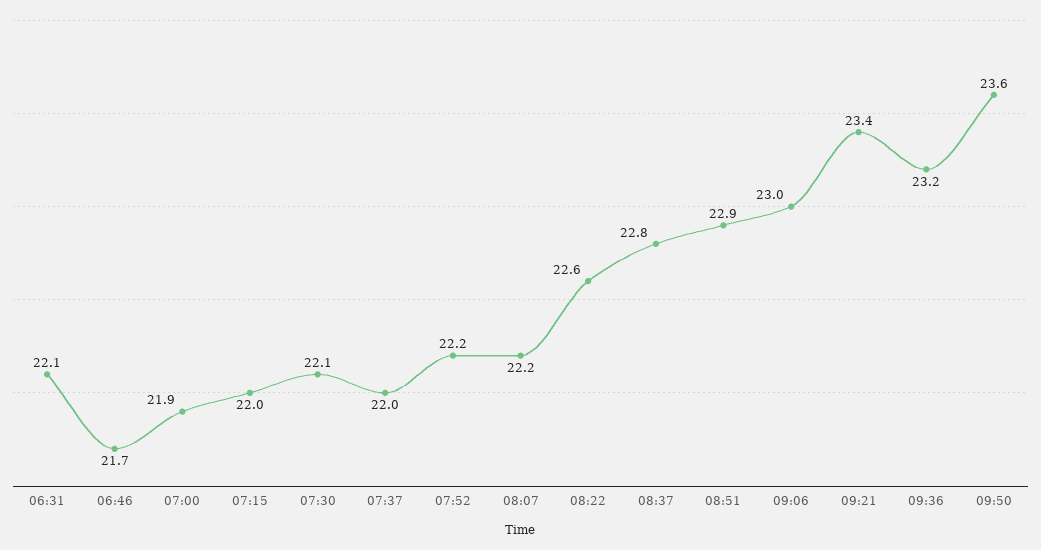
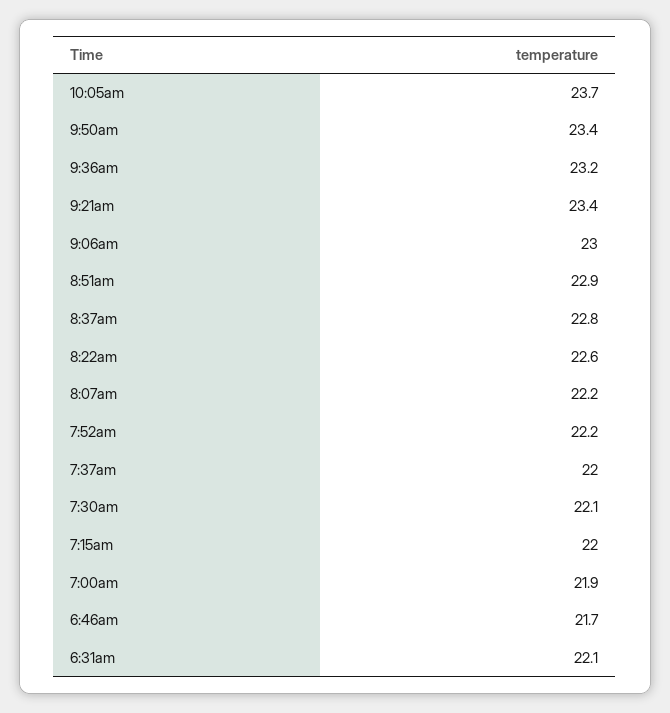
09:50: 23.6 -> 23.4
10:05am: none -> 23.7

